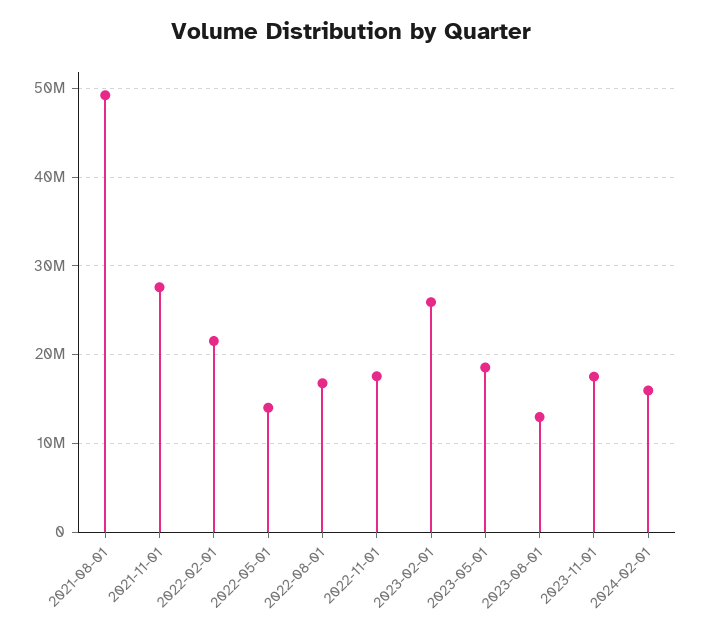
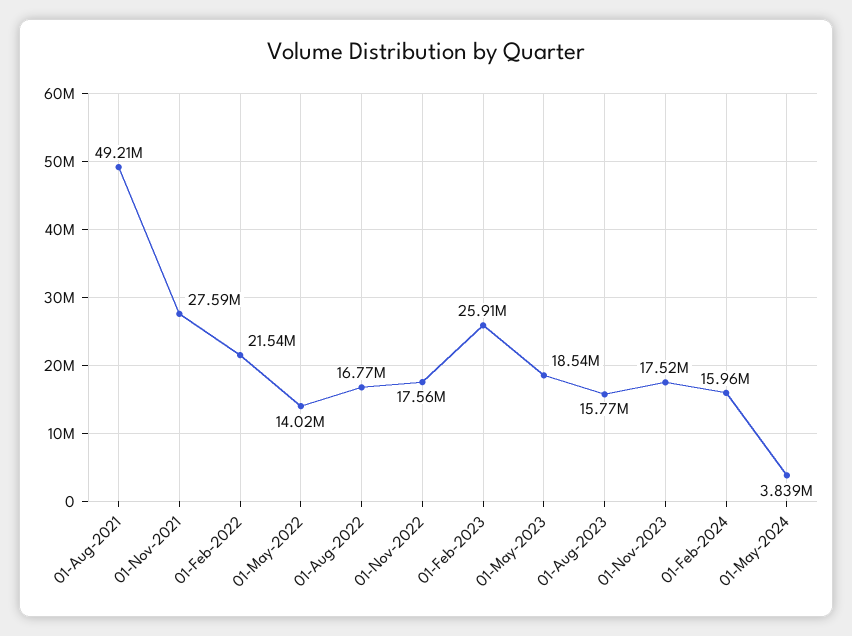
2023-08-01: 13000000 -> 15770000
01-May-2024: none -> 3839000

